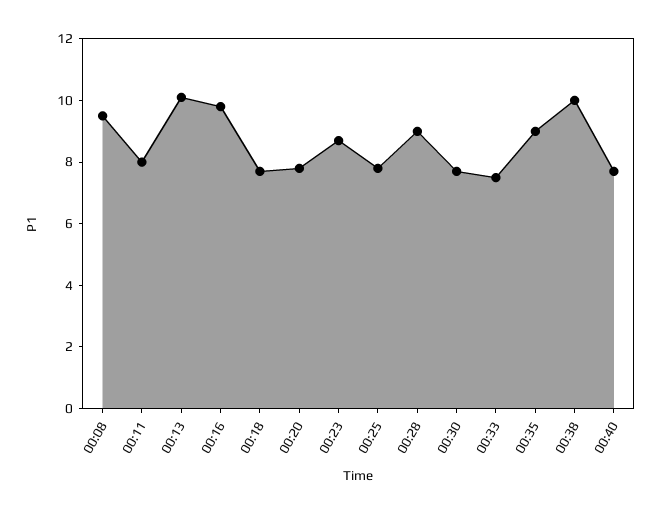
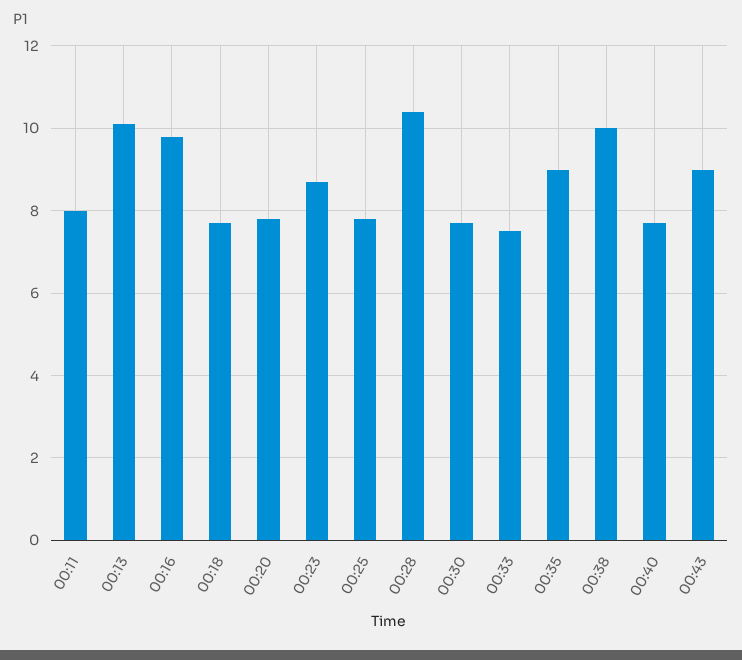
00:08: 9.5 -> none
00:28: 9 -> 10.5
00:43: none -> 9

